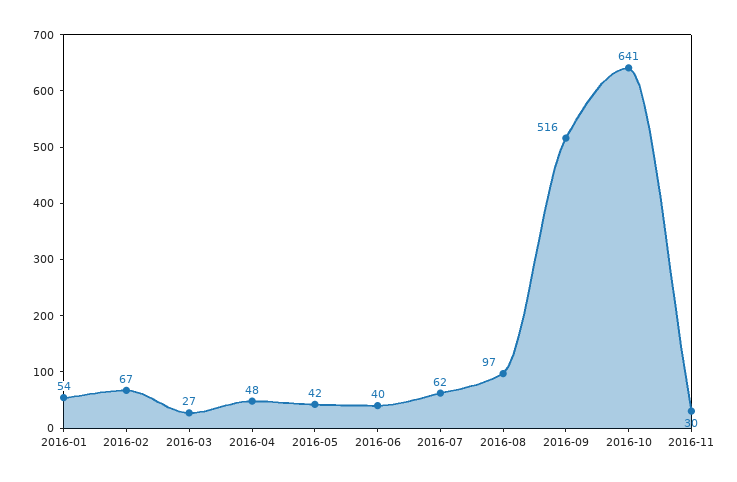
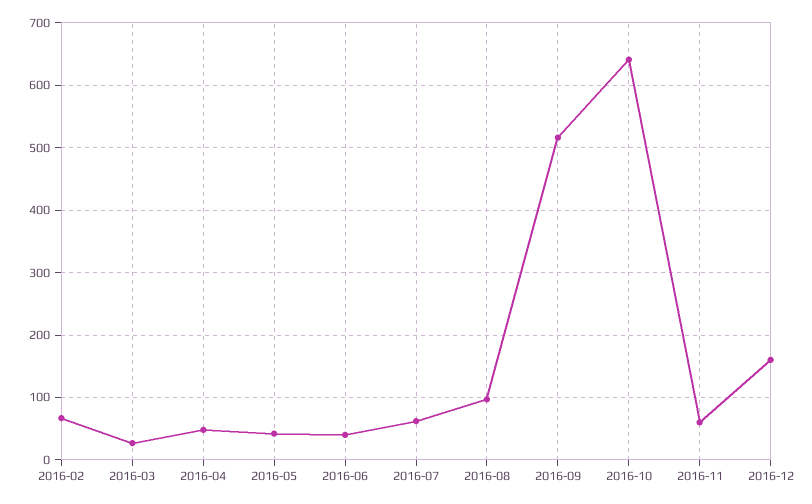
2016-01: 54 -> none
2016-11: 30 -> 60
2016-12: none -> 160

